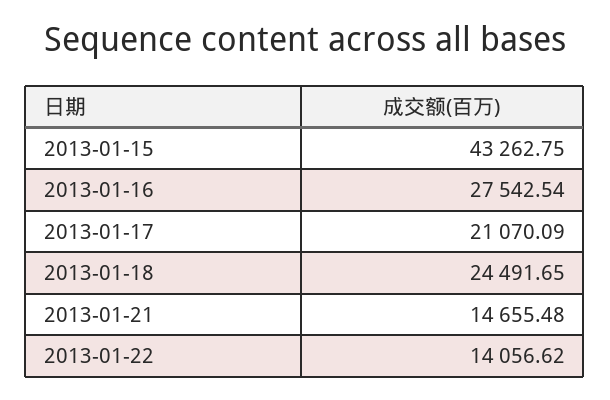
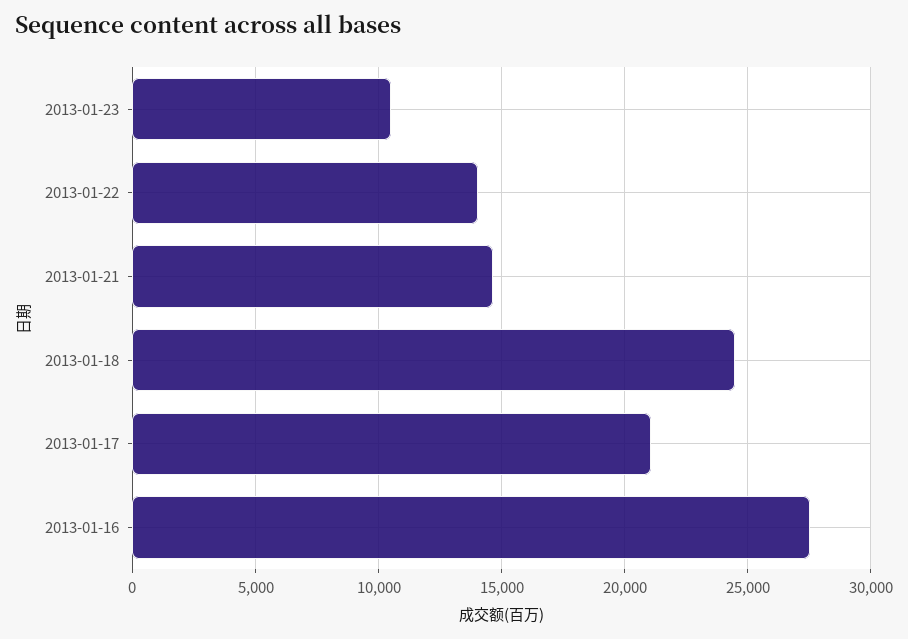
2013-01-15: 43262.75 -> none
2013-01-23: none -> 10500

